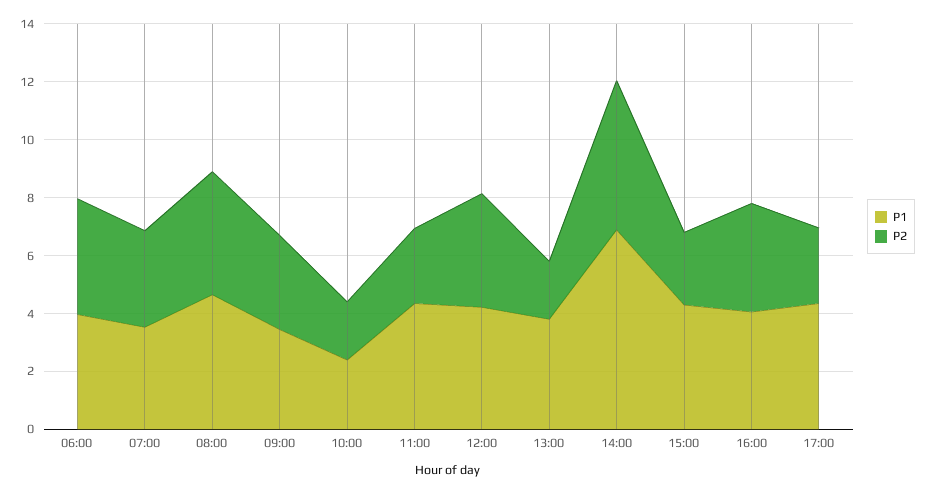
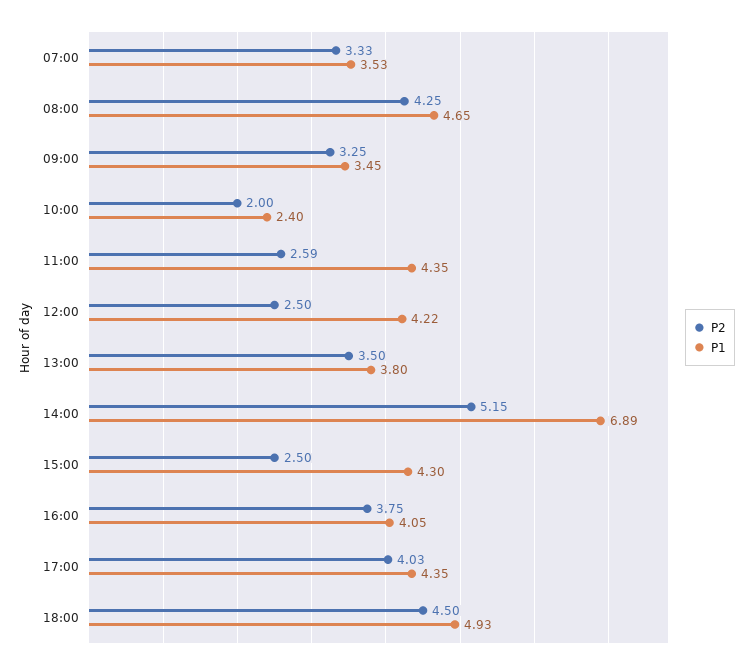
P1, 06:00: 4 -> none
P2, 06:00: 4 -> none
P2, 12:00: 4 -> 2.5
P2, 13:00: 2 -> 3.5
P2, 17:00: 2.5 -> 4.03
P2, 18:00: none -> 4.5
P1, 18:00: none -> 4.93

